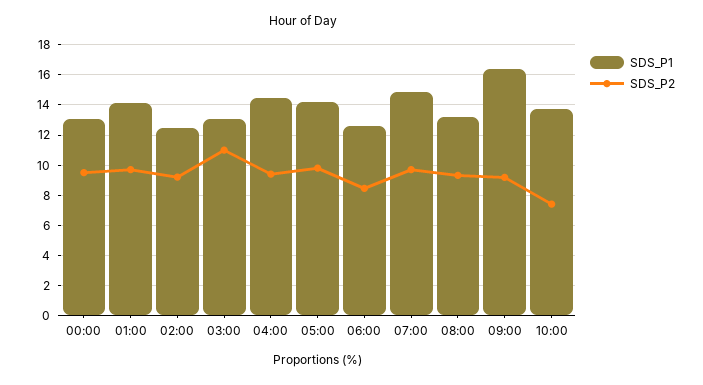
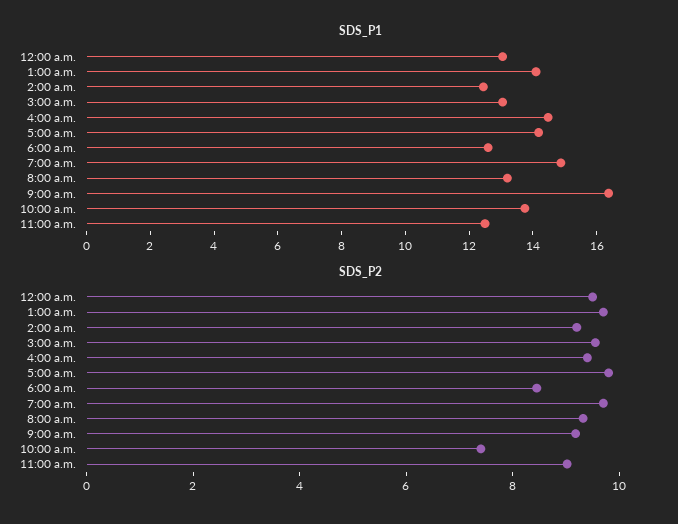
SDS_P2, 03:00: 11 -> 9.5
SDS_P1, 11:00 a.m.: none -> 12.5
SDS_P2, 11:00 a.m.: none -> 9

